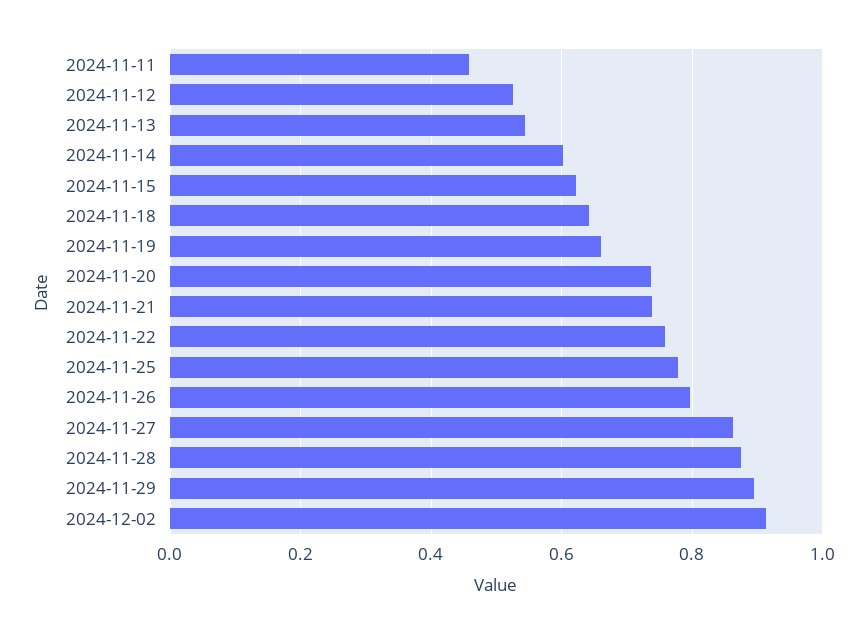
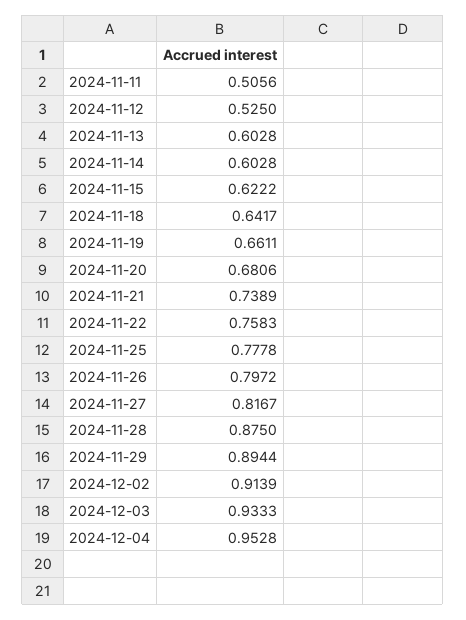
2024-11-11: 0.46 -> 0.5056
2024-11-13: 0.54 -> 0.6028
2024-11-20: 0.74 -> 0.6806
2024-11-27: 0.86 -> 0.8167
2024-12-03: none -> 0.9333
2024-12-04: none -> 0.9528

